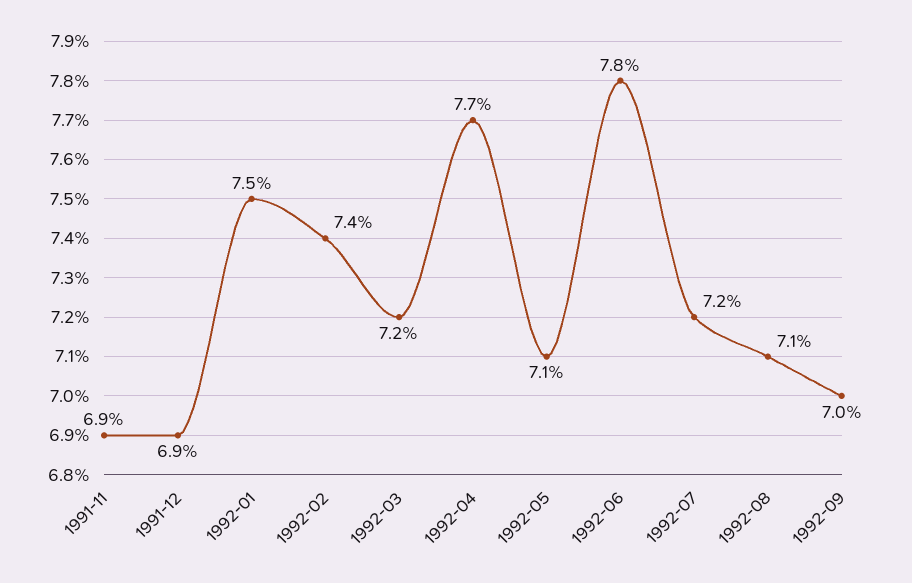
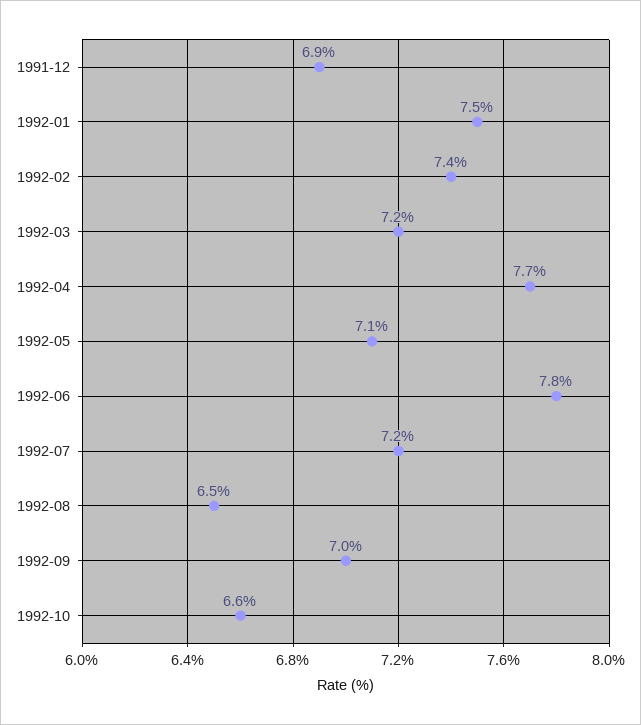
1991-11: 6.9 -> none
1992-08: 7.1 -> 6.5
1992-10: none -> 6.6

